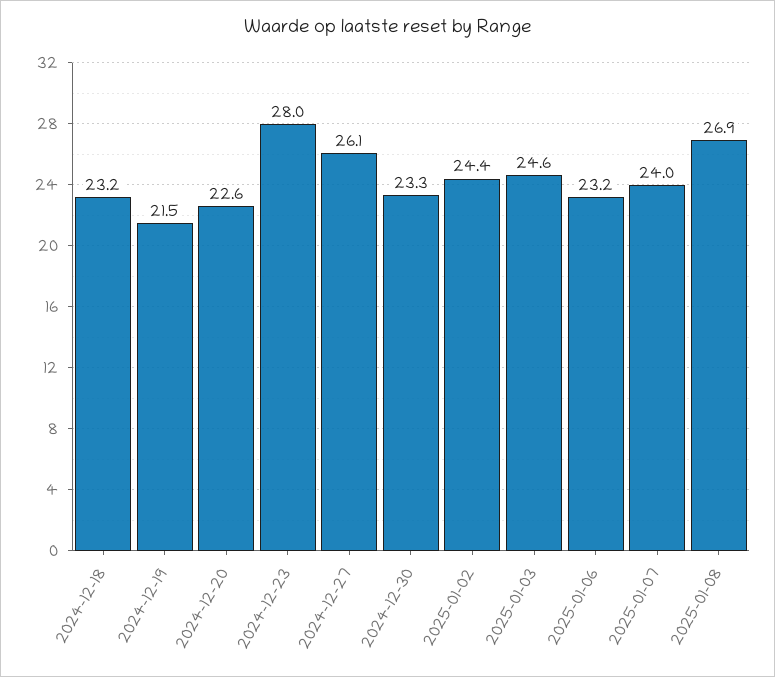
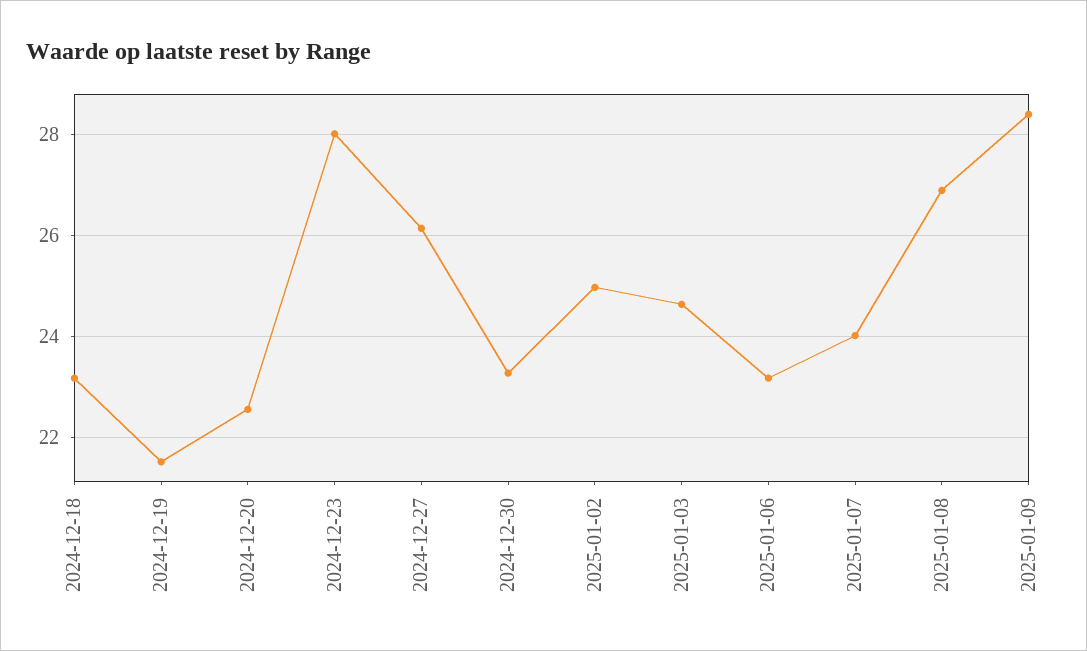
2025-01-02: 24.4 -> 25
2025-01-09: none -> 28.4

